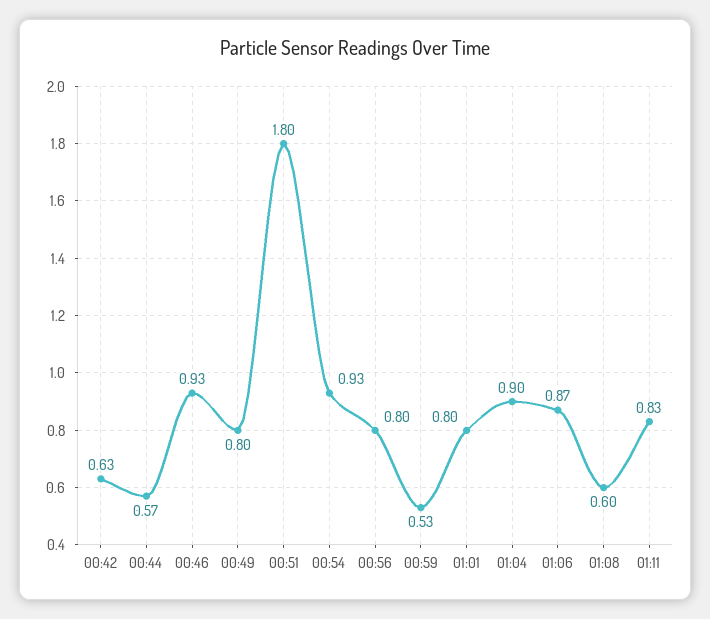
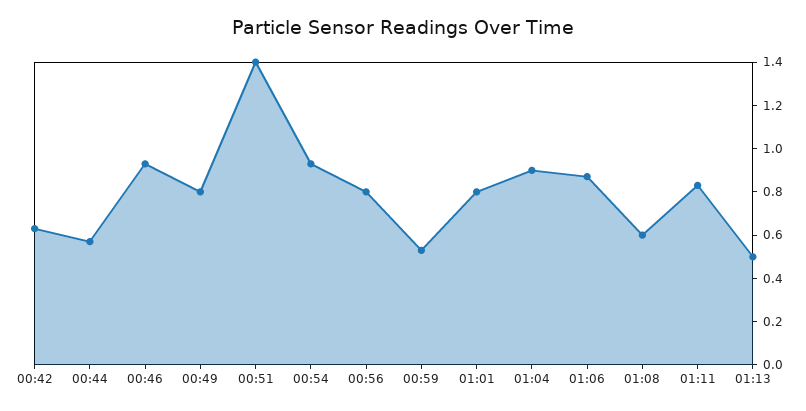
00:51: 1.8 -> 1.4
01:13: none -> 0.5

